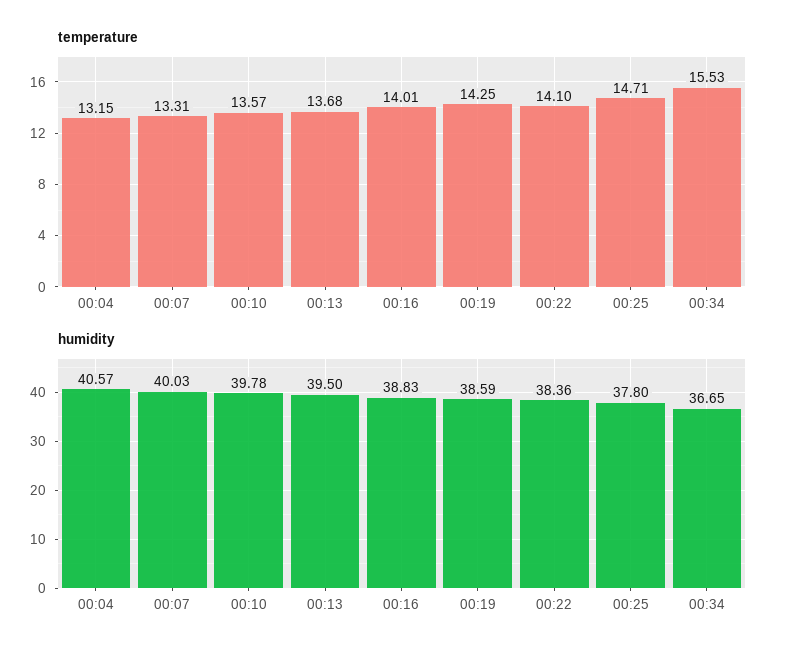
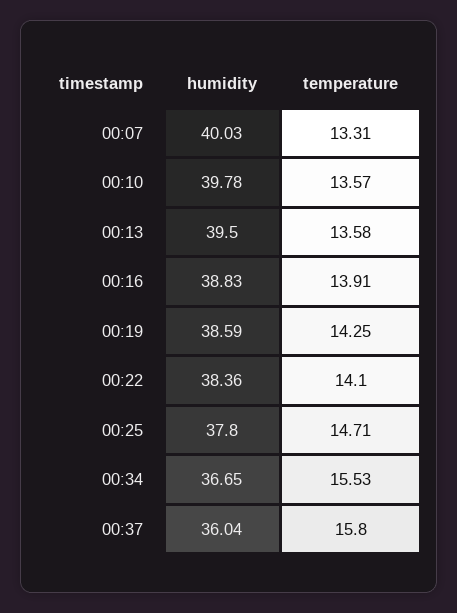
temperature, 00:04: 13.15 -> none
temperature, 00:13: 13.68 -> 13.58
temperature, 00:16: 14.01 -> 13.91
humidity, 00:04: 40.57 -> none
humidity, 00:37: none -> 36.04
temperature, 00:37: none -> 15.8

